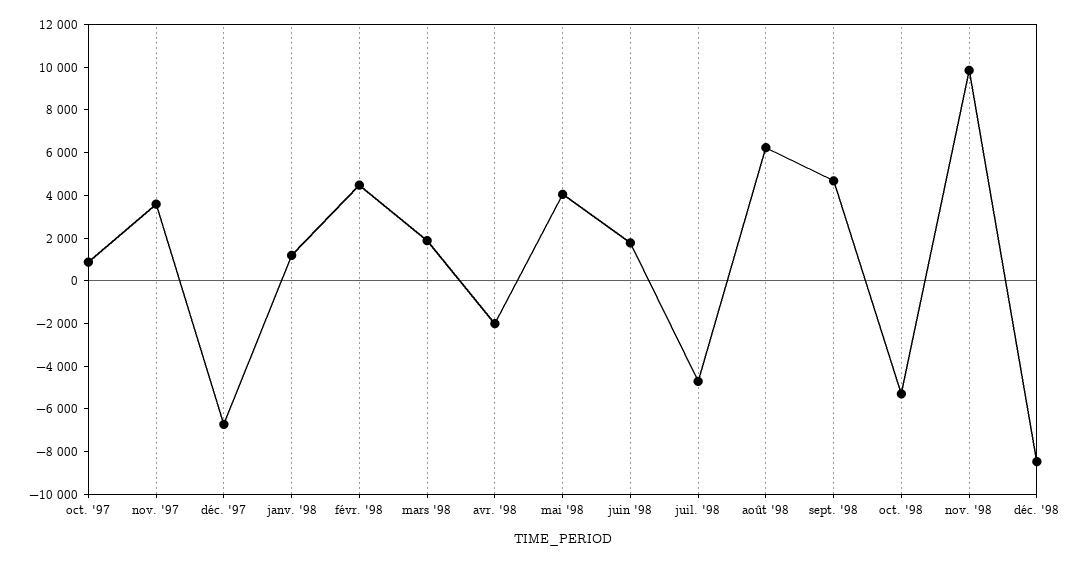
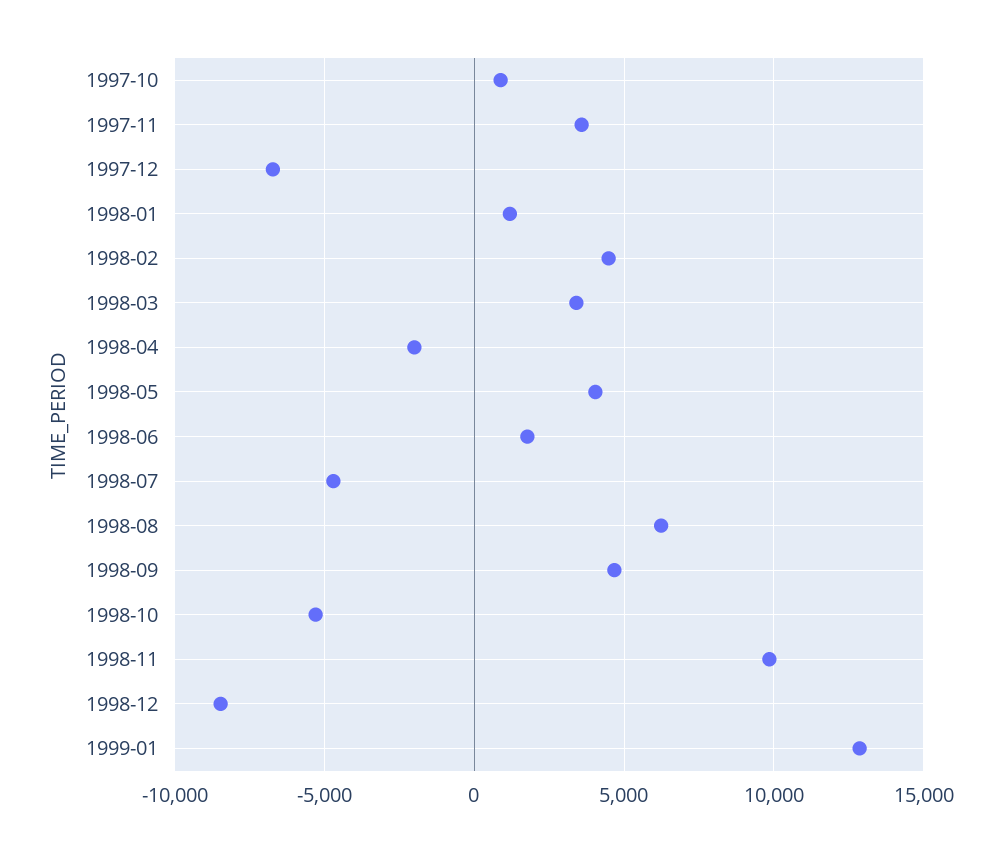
mars '98: 2000 -> 3500
1999-01: none -> 13000

